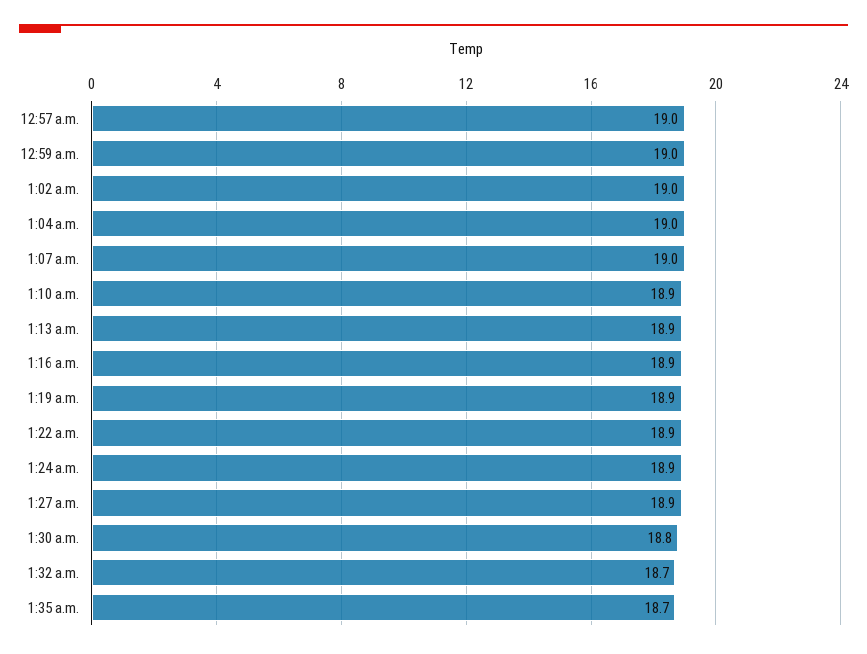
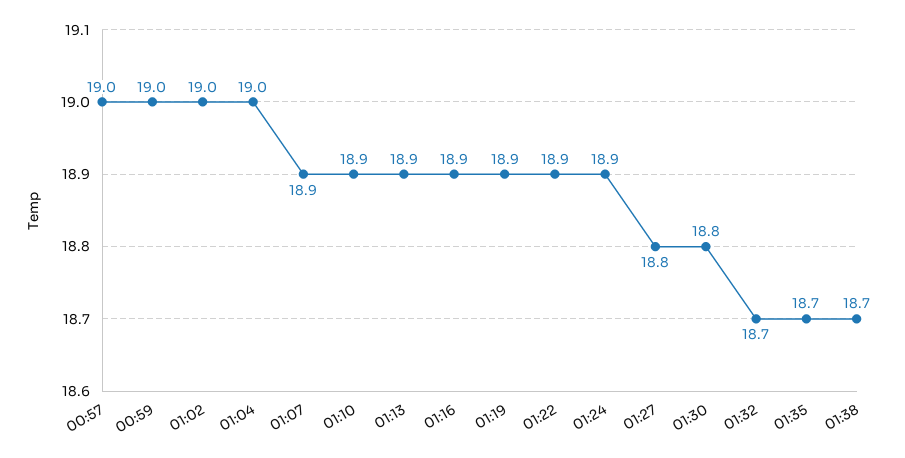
1:07 a.m.: 19 -> 18.9
1:27 a.m.: 18.9 -> 18.8
01:38: none -> 18.7

